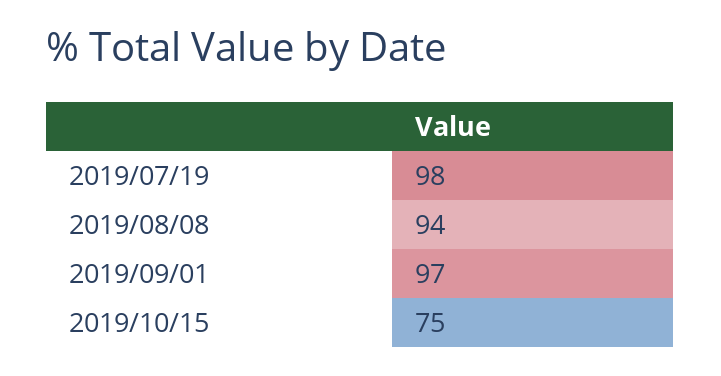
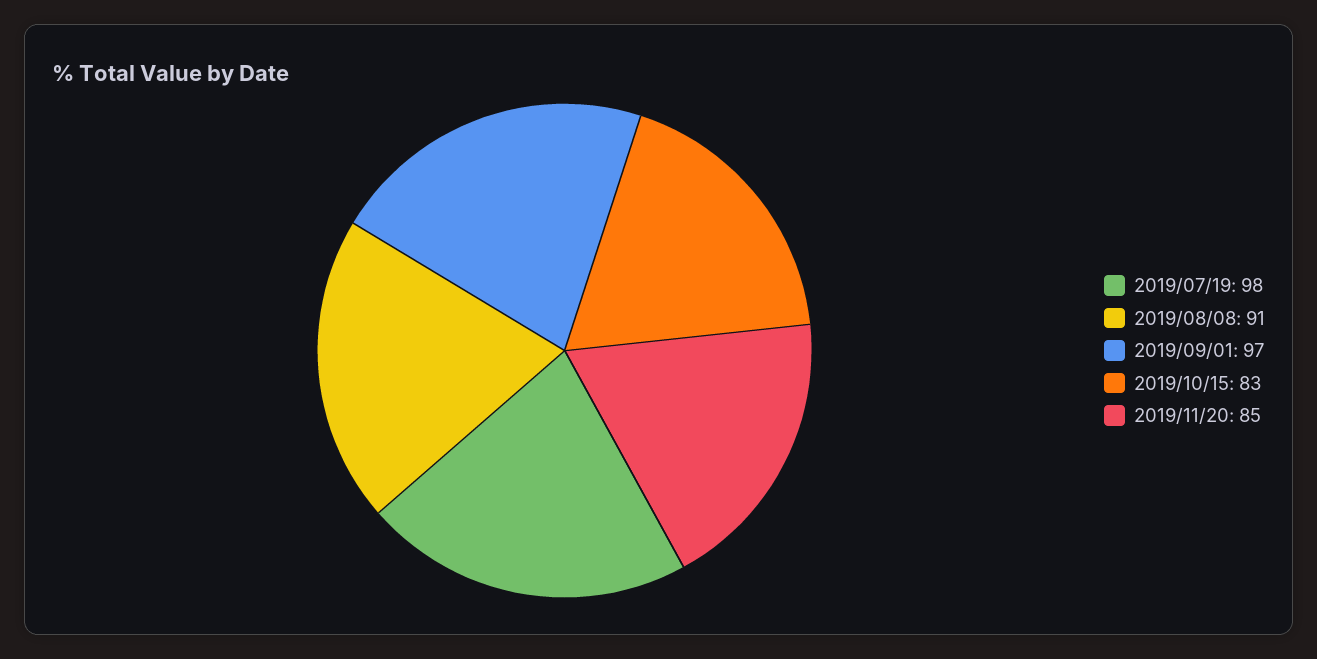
2019/08/08: 94 -> 91
2019/10/15: 75 -> 83
2019/11/20: none -> 85

